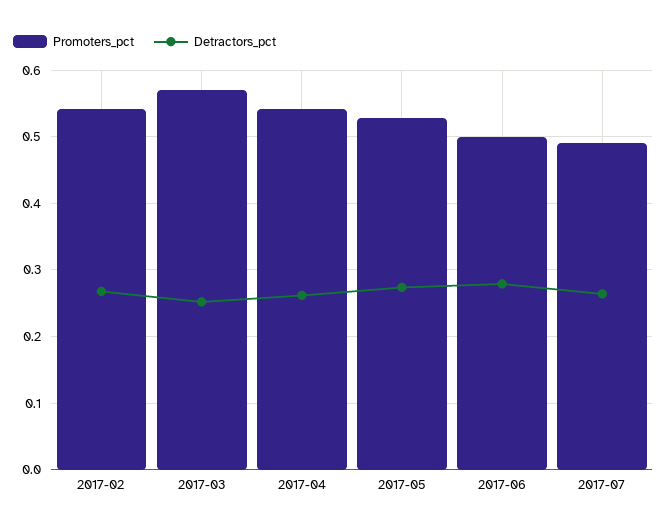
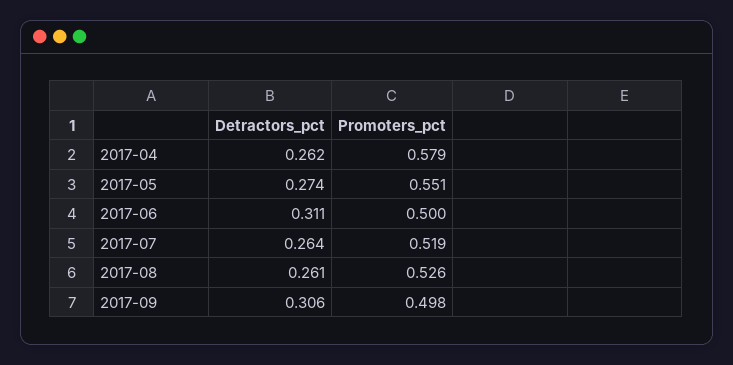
Promoters_pct, 2017-02: 0.54 -> none
Detractors_pct, 2017-02: 0.27 -> none
Promoters_pct, 2017-03: 0.57 -> none
Detractors_pct, 2017-03: 0.25 -> none
Promoters_pct, 2017-04: 0.54 -> 0.579
Promoters_pct, 2017-05: 0.53 -> 0.551
Detractors_pct, 2017-06: 0.28 -> 0.311
Promoters_pct, 2017-07: 0.49 -> 0.519
Detractors_pct, 2017-08: none -> 0.261
Promoters_pct, 2017-08: none -> 0.526
Detractors_pct, 2017-09: none -> 0.306
Promoters_pct, 2017-09: none -> 0.498

